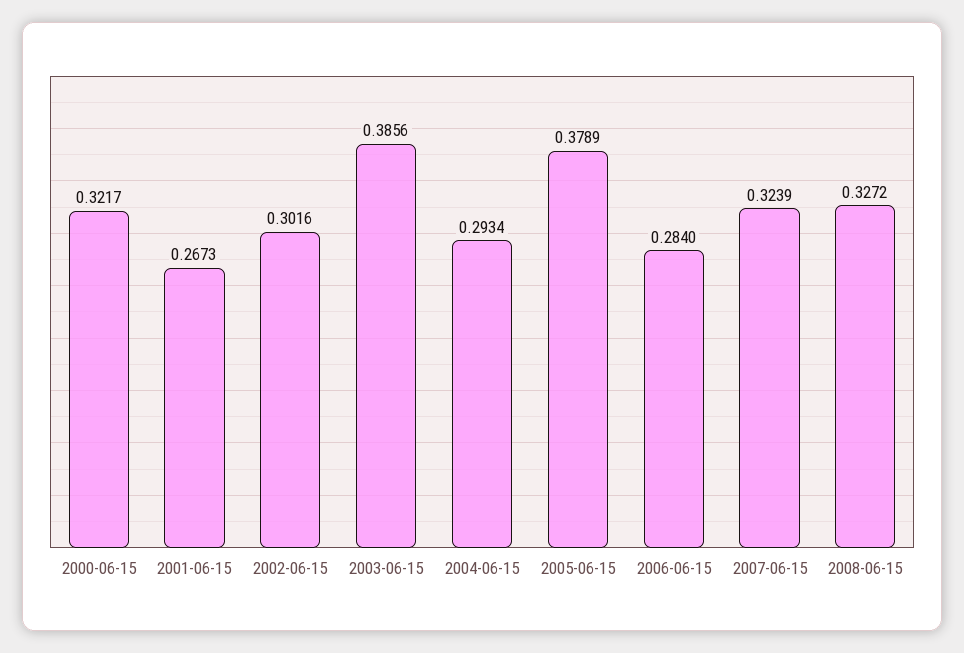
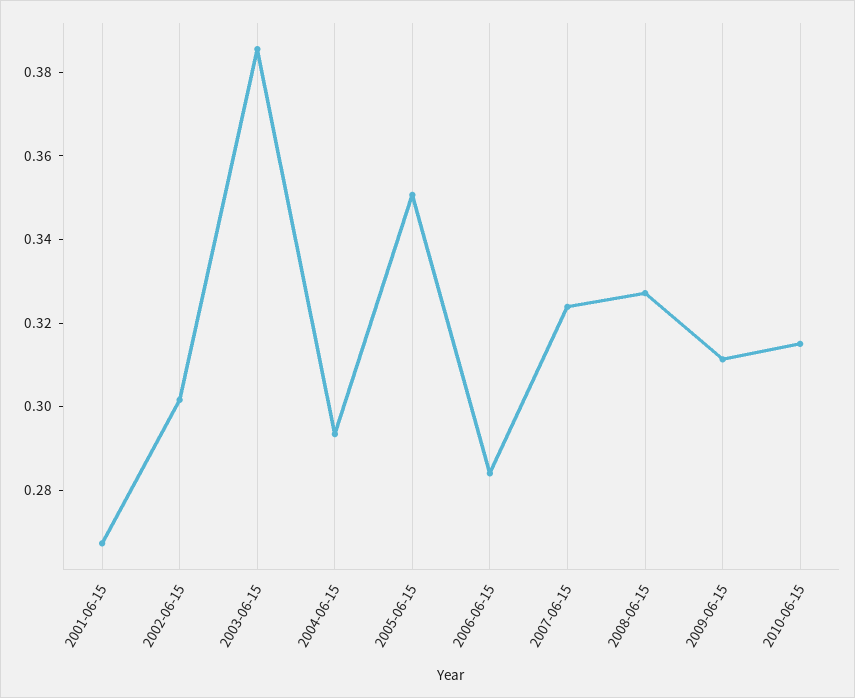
2000-06-15: 0.3217 -> none
2005-06-15: 0.3789 -> 0.35
2009-06-15: none -> 0.31
2010-06-15: none -> 0.315

